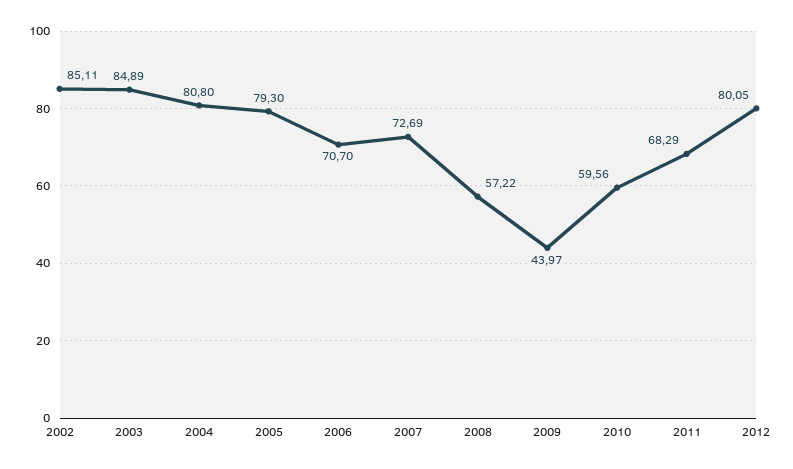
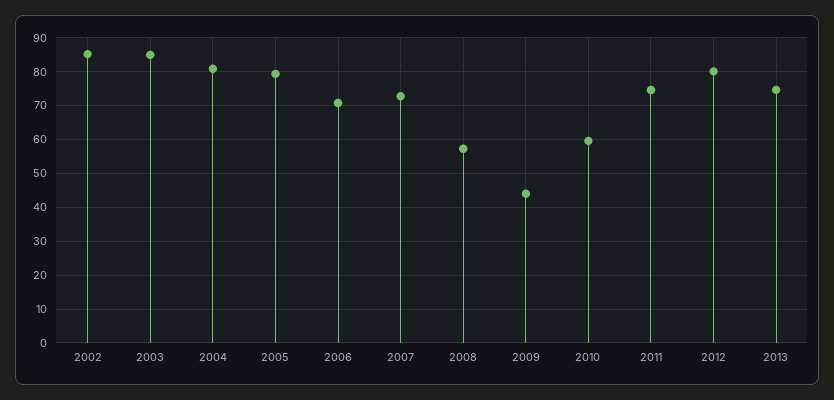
2011: 68.29 -> 74
2013: none -> 74

